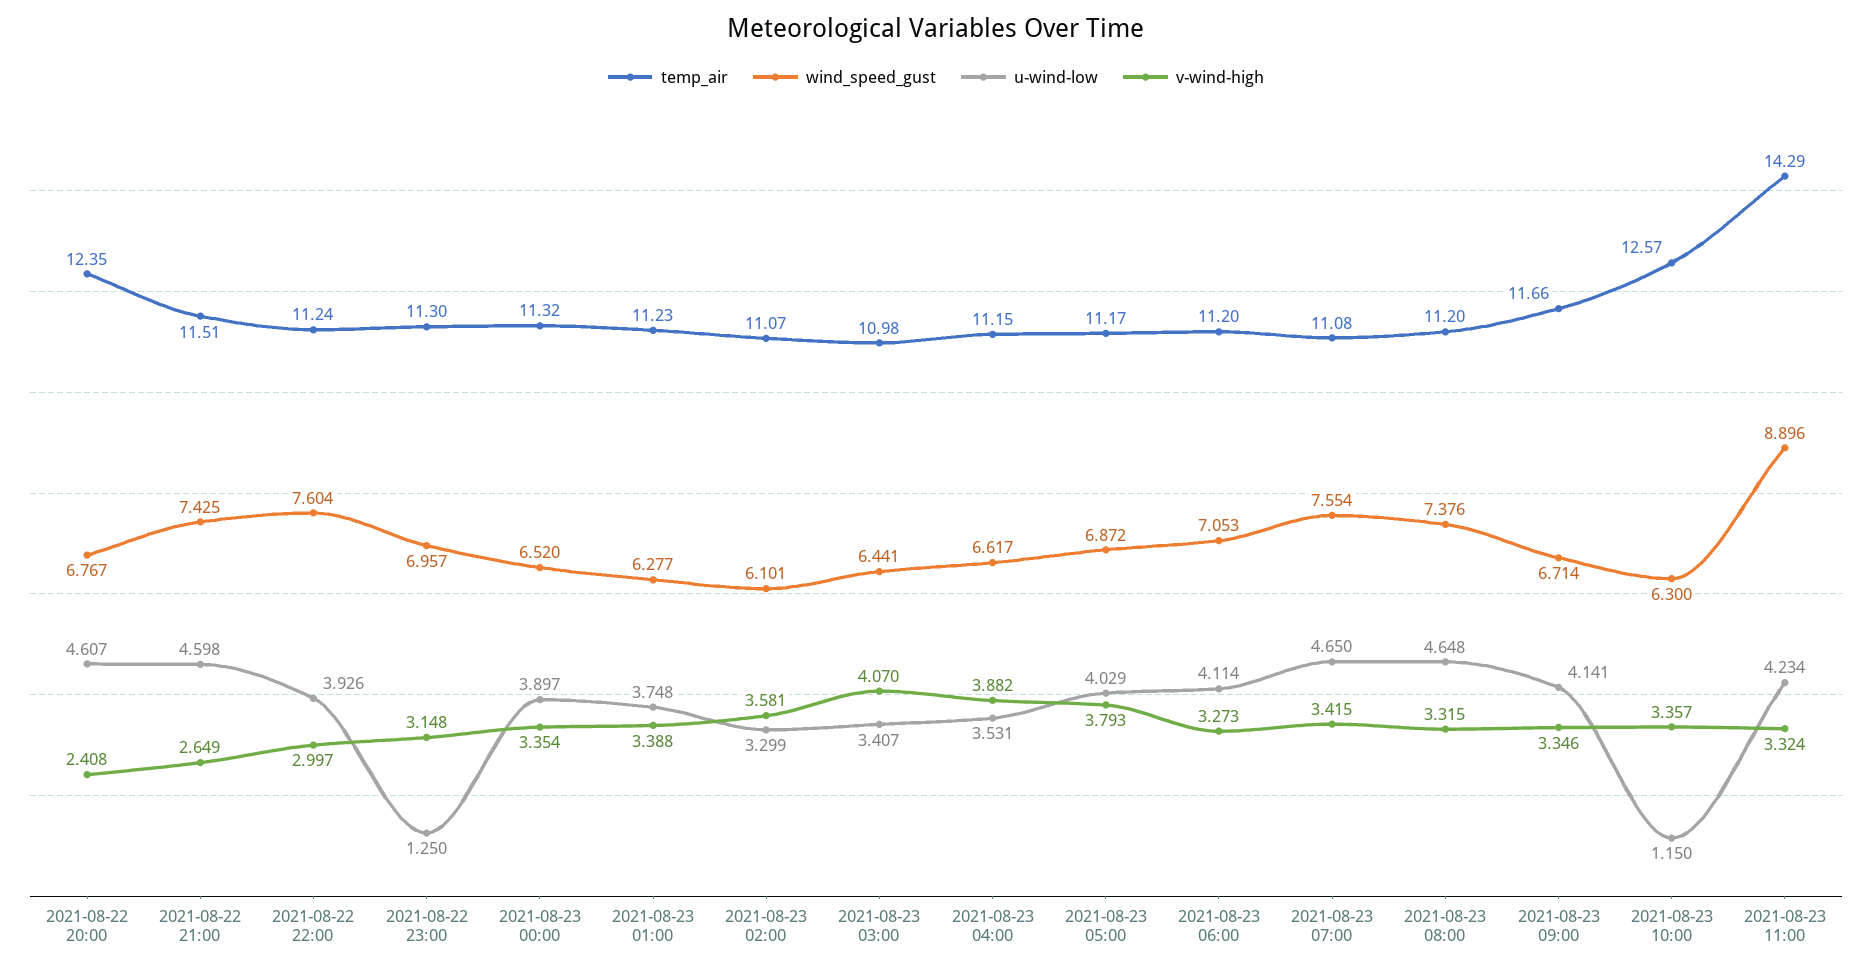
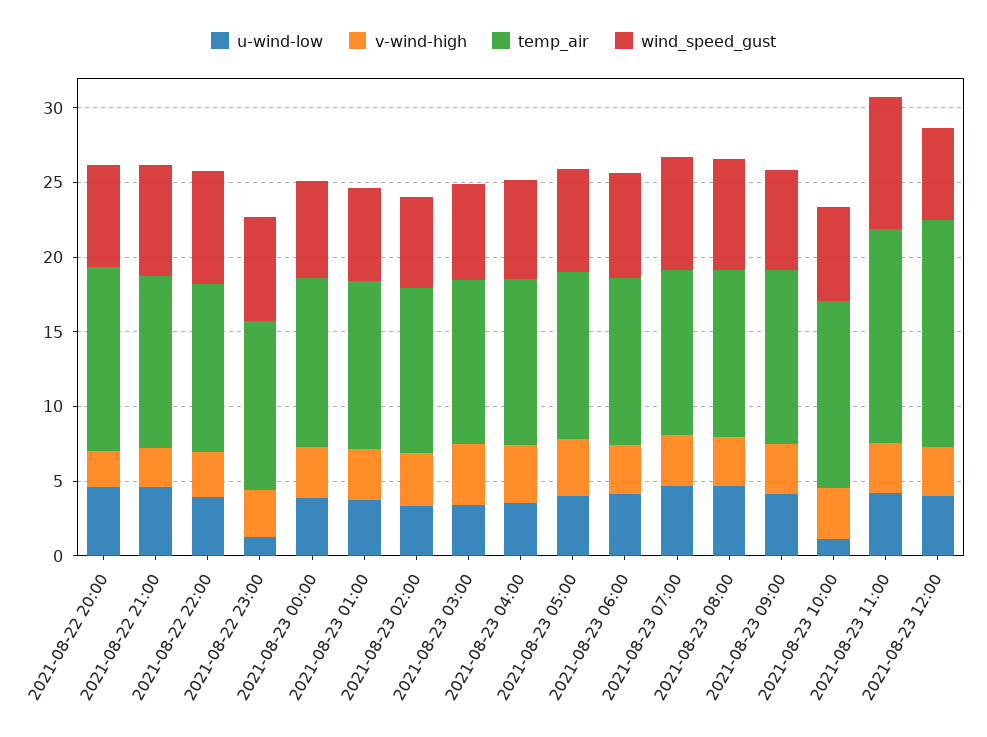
u-wind-low, 2021-08-23 12:00: none -> 4
v-wind-high, 2021-08-23 12:00: none -> 3
temp_air, 2021-08-23 12:00: none -> 15
wind_speed_gust, 2021-08-23 12:00: none -> 6

